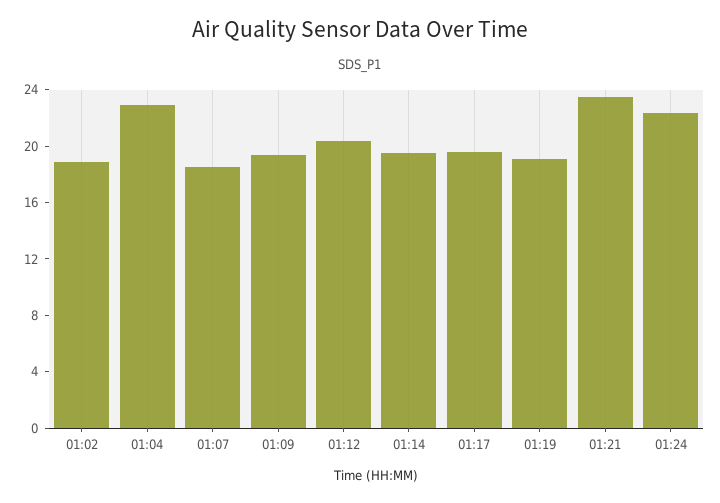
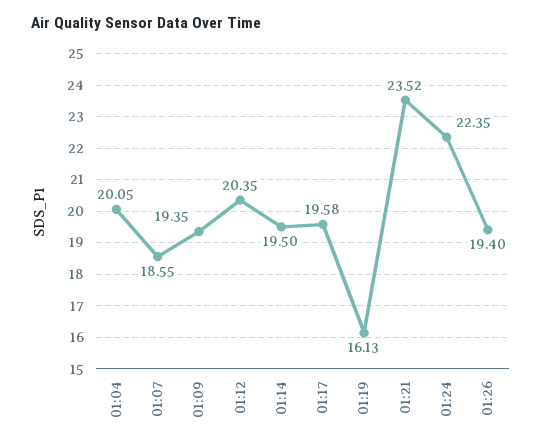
01:02: 19 -> none
01:04: 23 -> 20.05
01:19: 19 -> 16.13
01:26: none -> 19.4

